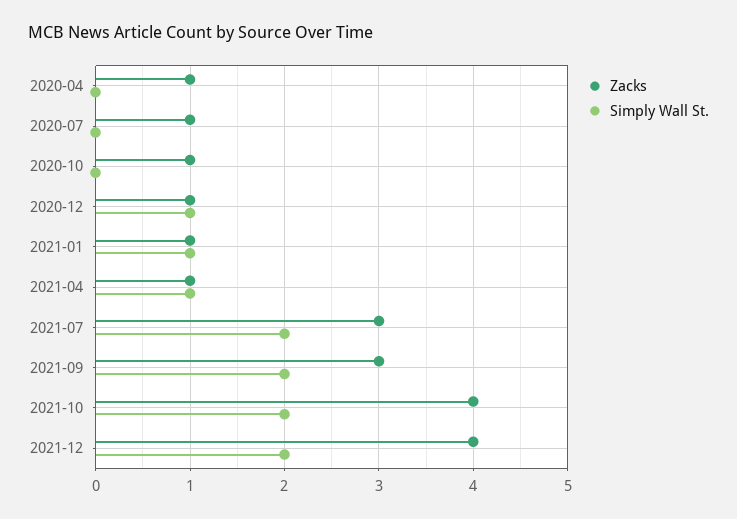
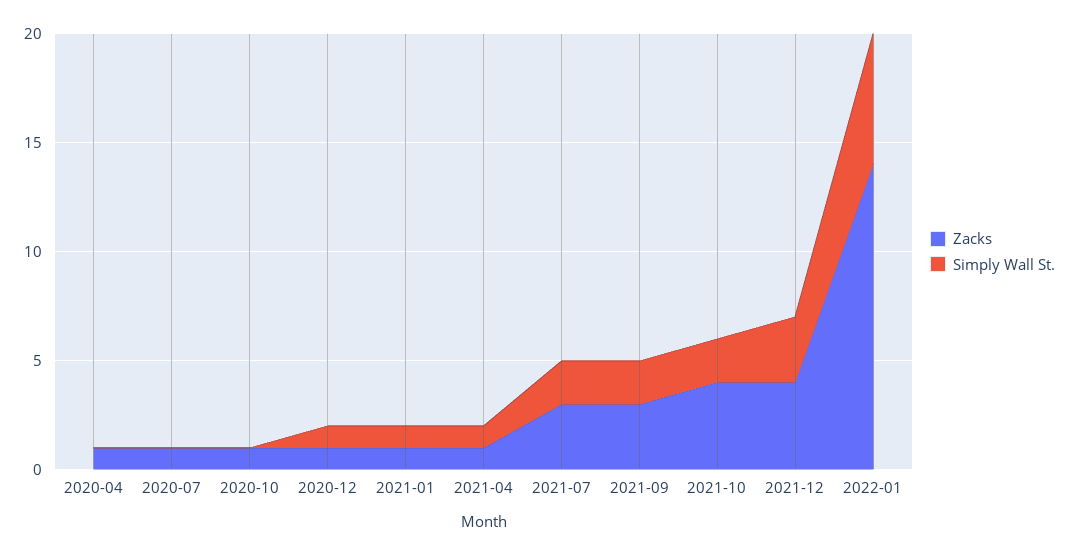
Simply Wall St., 2021-12: 2 -> 3
Zacks, 2022-01: none -> 14
Simply Wall St., 2022-01: none -> 6

